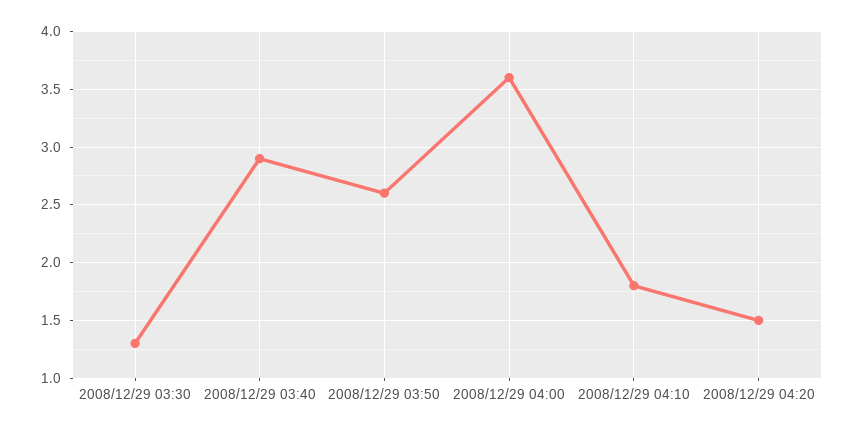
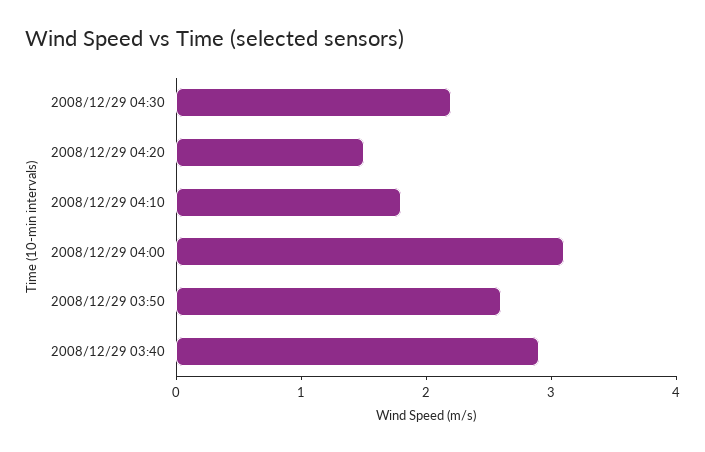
2008/12/29 03:30: 1.3 -> none
2008/12/29 04:00: 3.6 -> 3.1
2008/12/29 04:30: none -> 2.2

